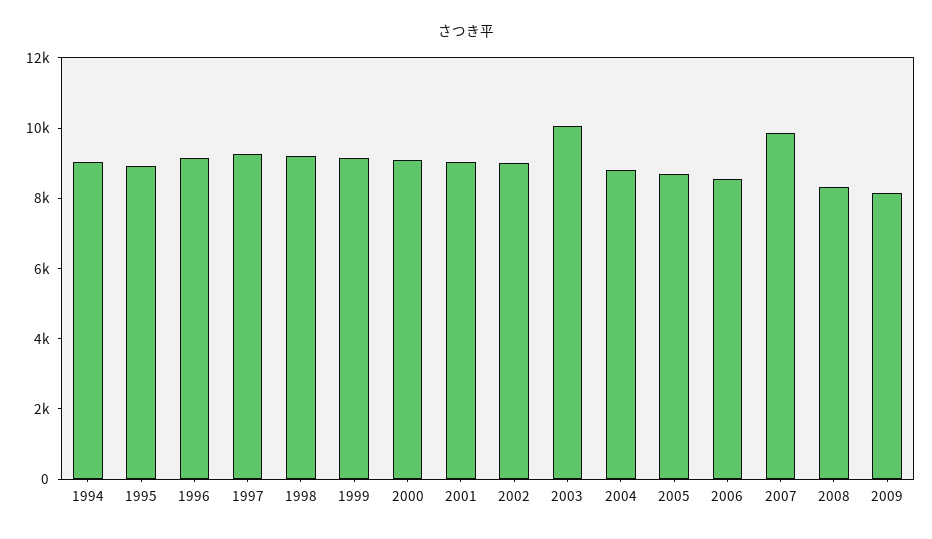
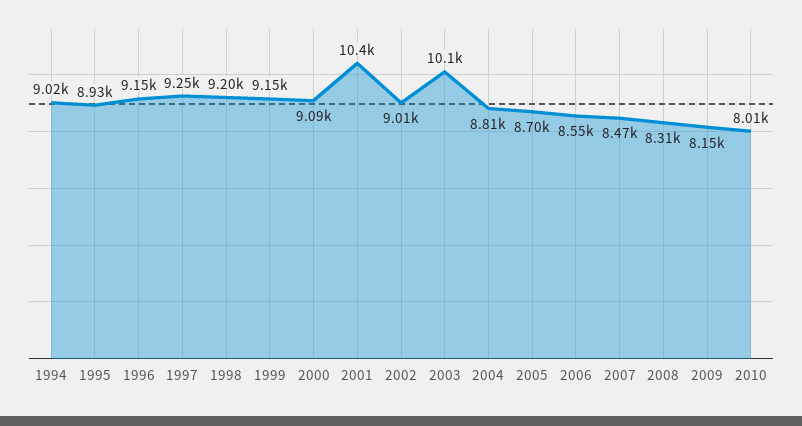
2001: 9000 -> 10400
2007: 10000 -> 8470
2010: none -> 8010

